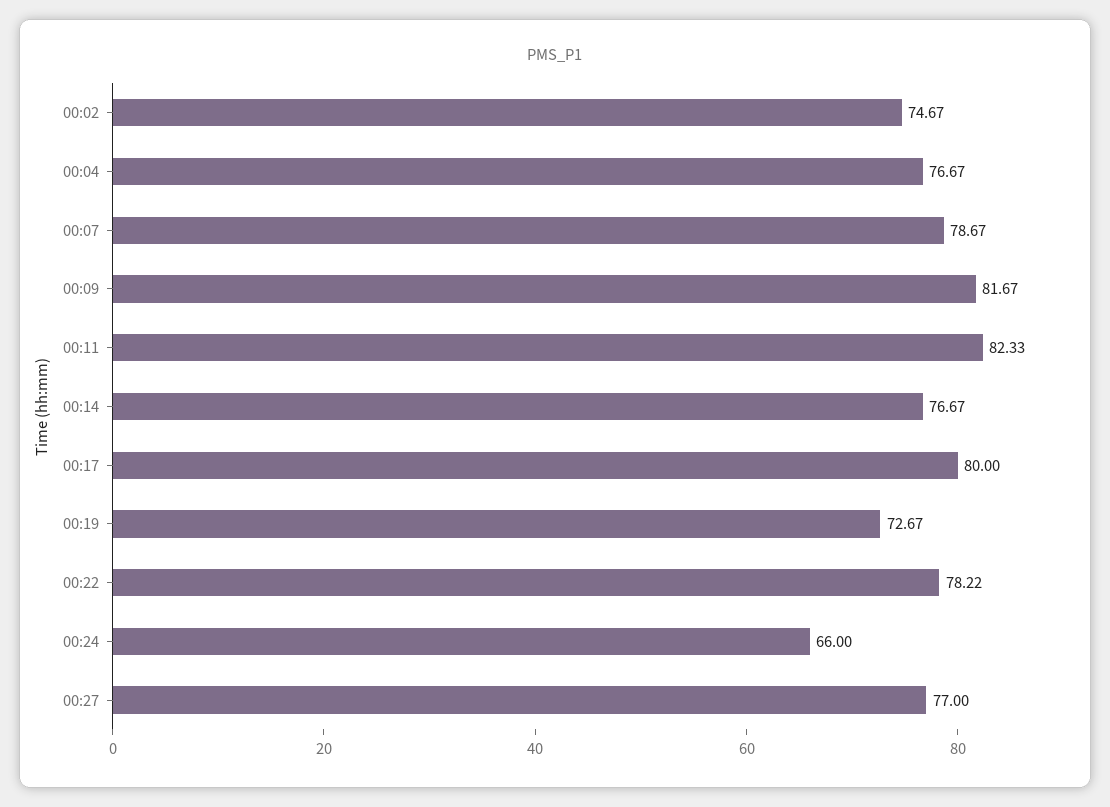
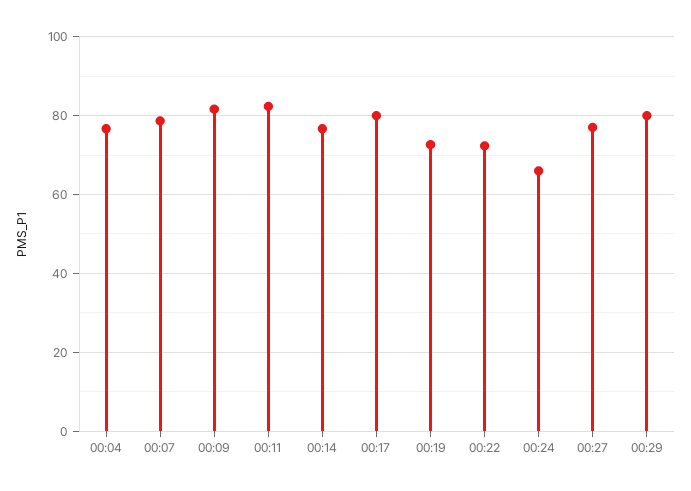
00:02: 74.67 -> none
00:22: 78.22 -> 72
00:29: none -> 80

